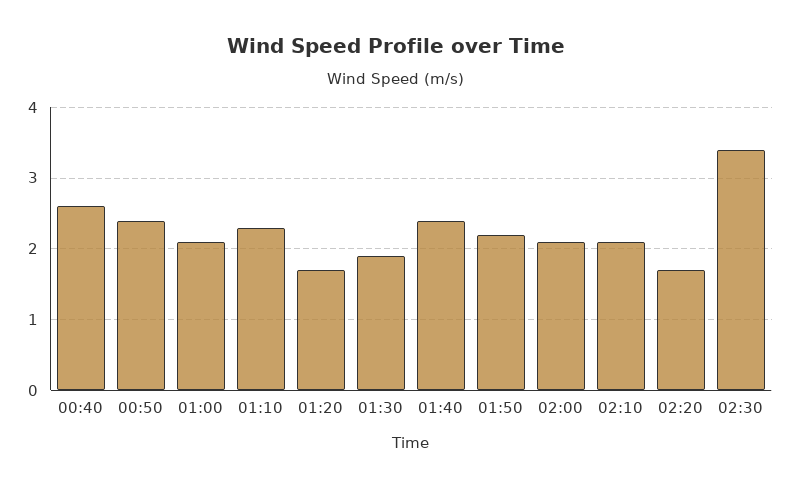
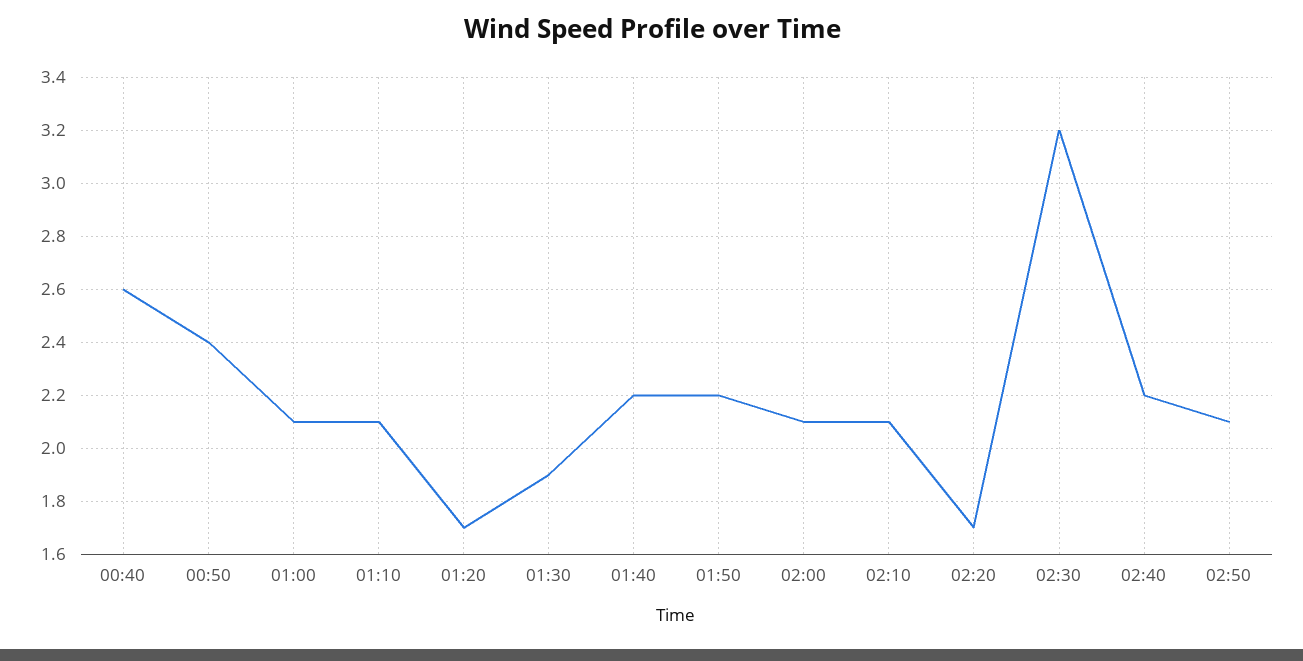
01:10: 2.3 -> 2.1
01:40: 2.4 -> 2.2
02:30: 3.4 -> 3.2
02:40: none -> 2.2
02:50: none -> 2.1

